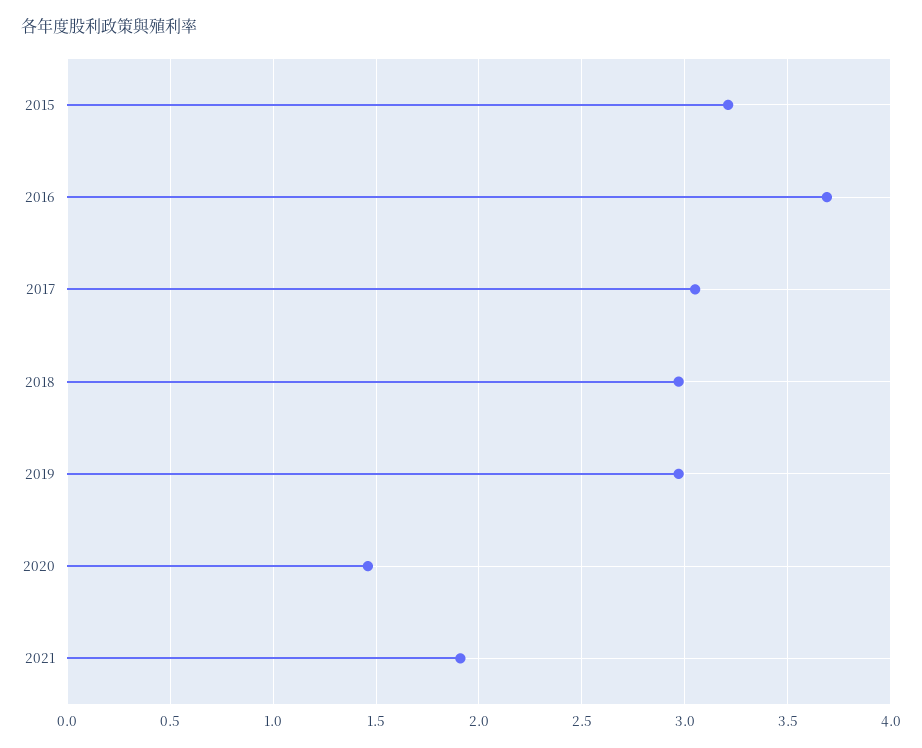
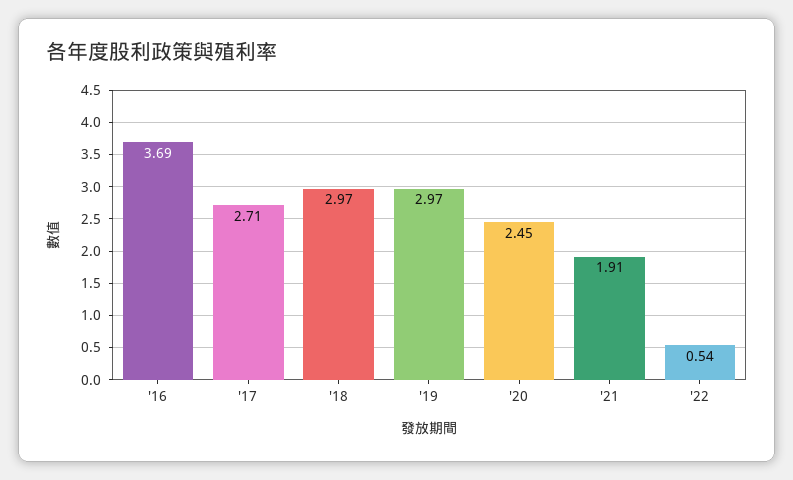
2015: 3.2 -> none
2017: 3.05 -> 2.71
2020: 1.45 -> 2.45
'22: none -> 0.54

